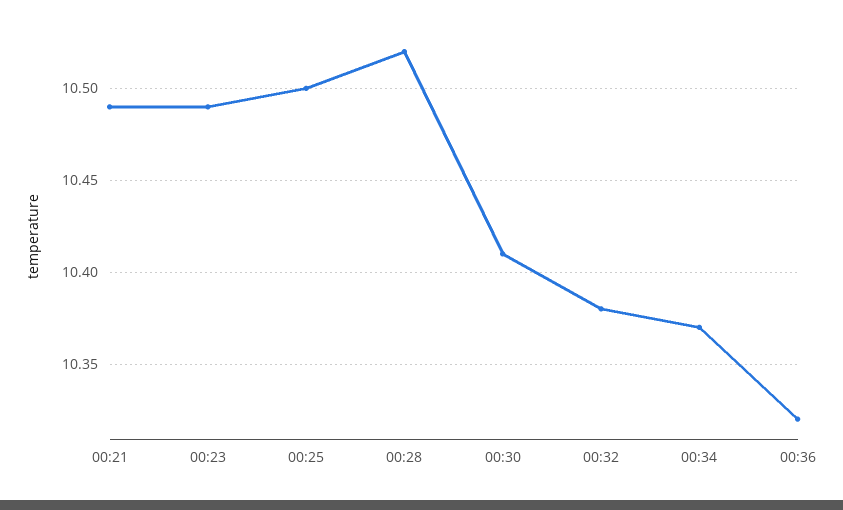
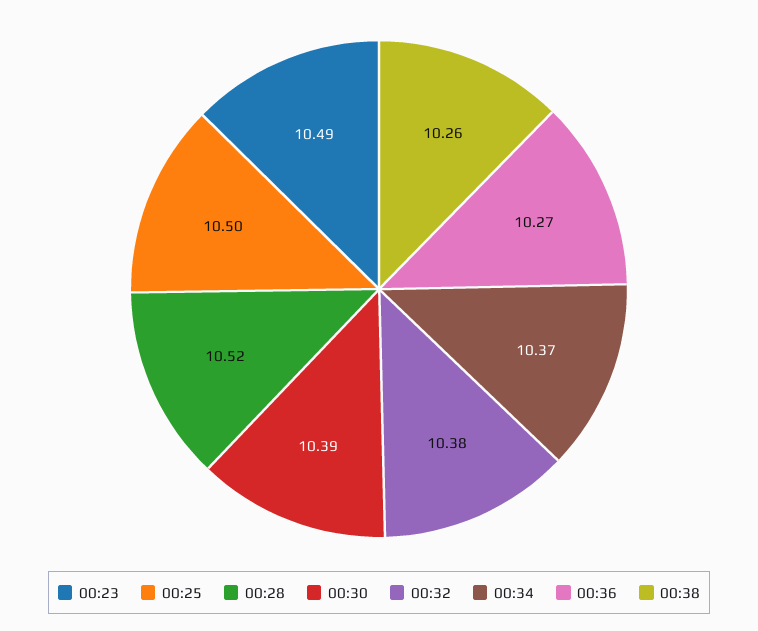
00:21: 10.49 -> none
00:30: 10.41 -> 10.39
00:36: 10.32 -> 10.27
00:38: none -> 10.26

